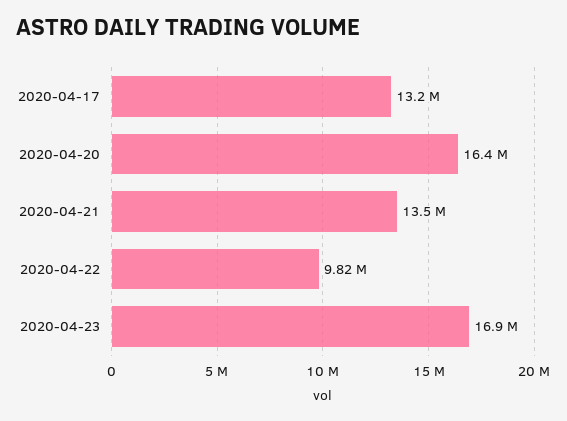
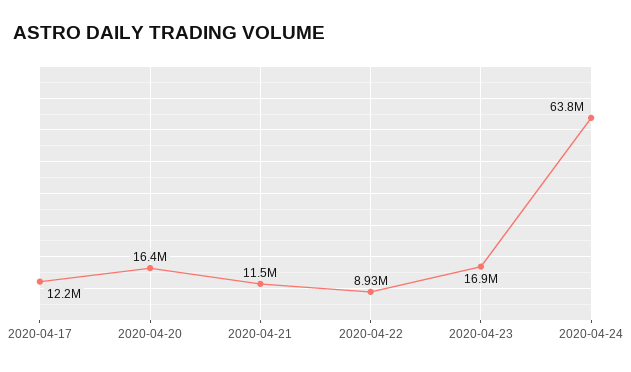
2020-04-17: 13200000 -> 12200000
2020-04-21: 13500000 -> 11500000
2020-04-22: 9820000 -> 8930000
2020-04-24: none -> 63800000

